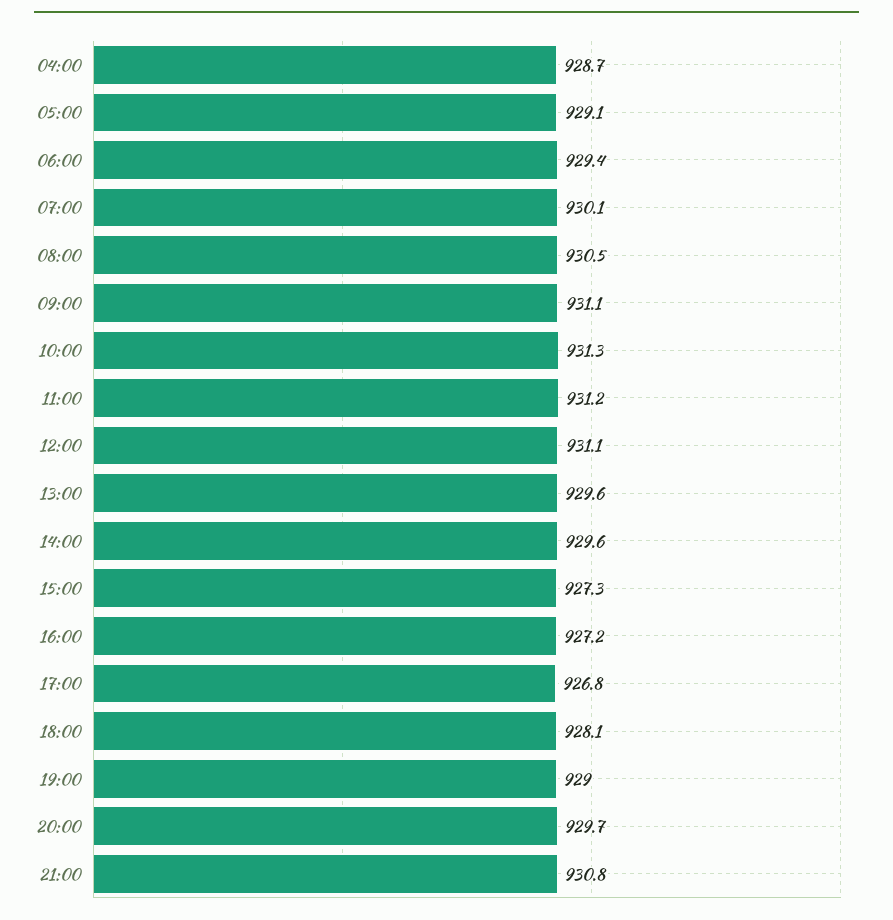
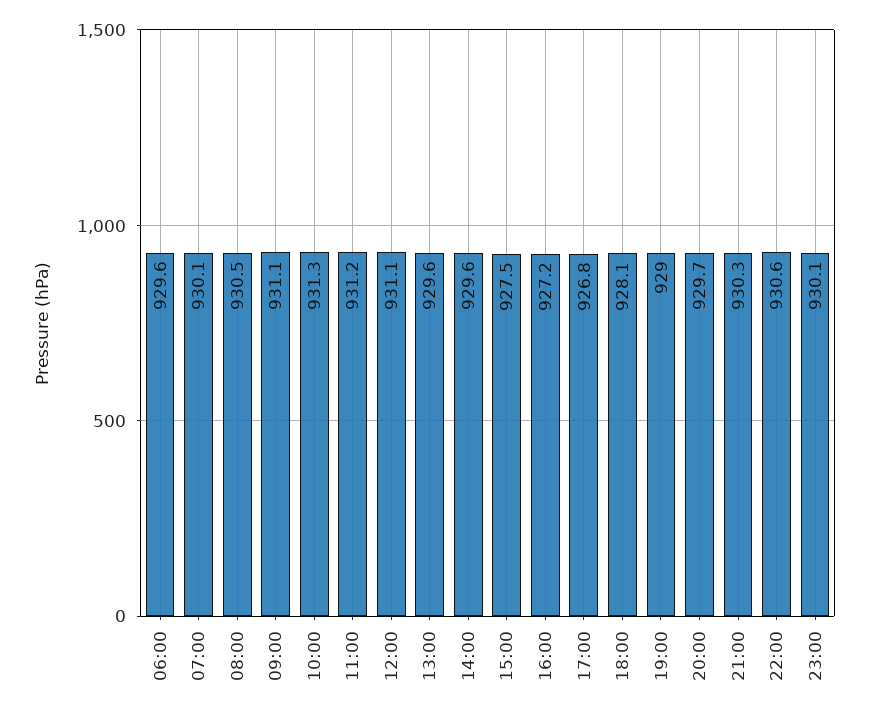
04:00: 928.7 -> none
05:00: 929.1 -> none
06:00: 929.4 -> 929.6
15:00: 927.3 -> 927.5
21:00: 930.8 -> 930.3
22:00: none -> 930.6
23:00: none -> 930.1

